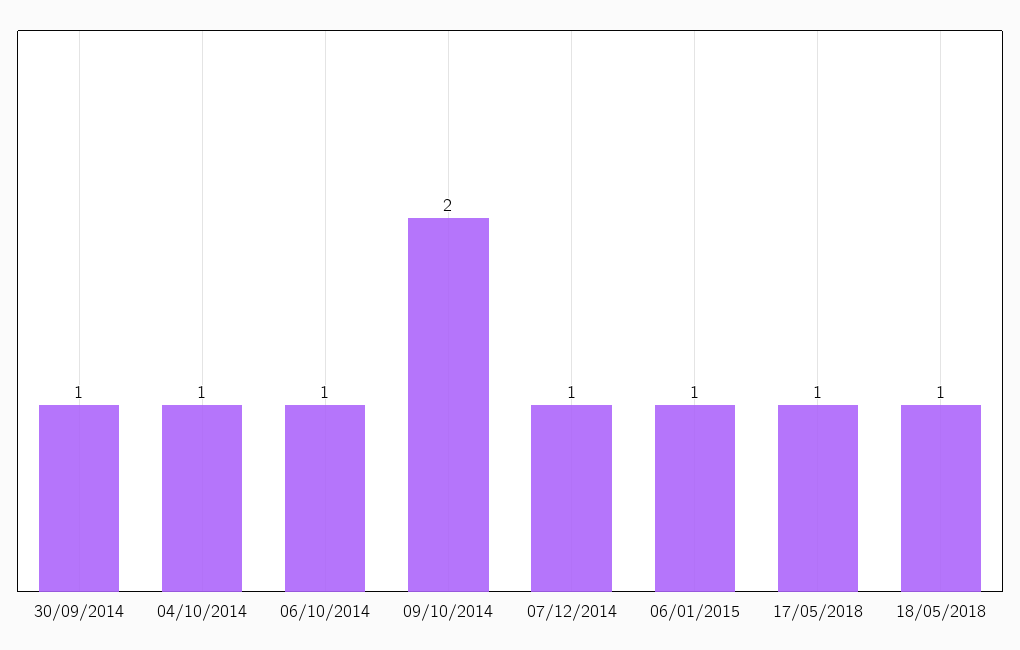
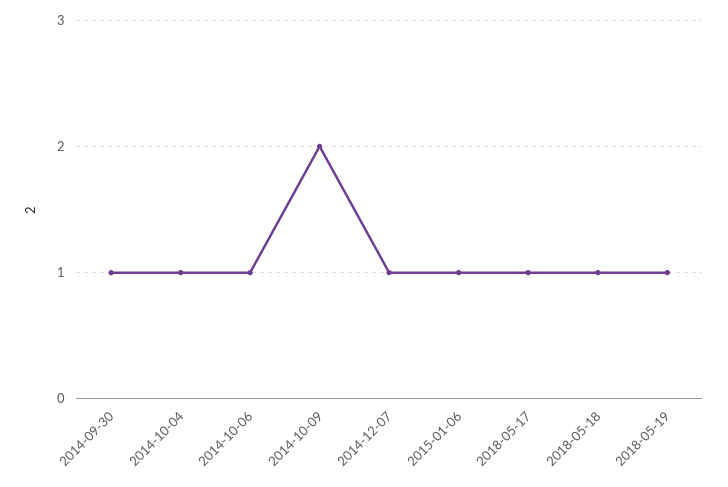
2018-05-19: none -> 1

